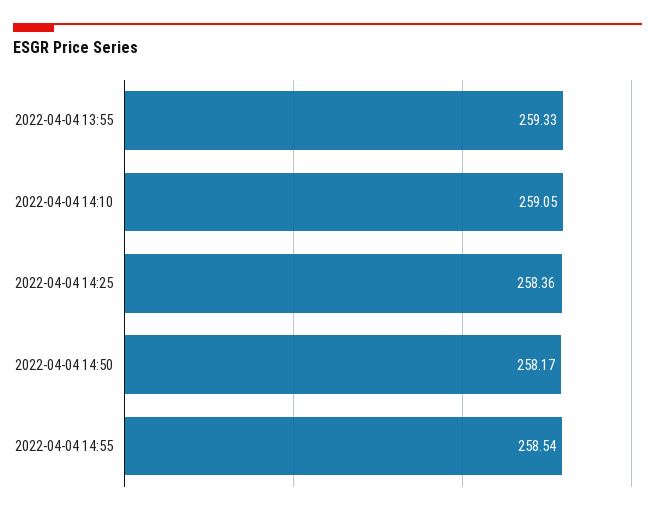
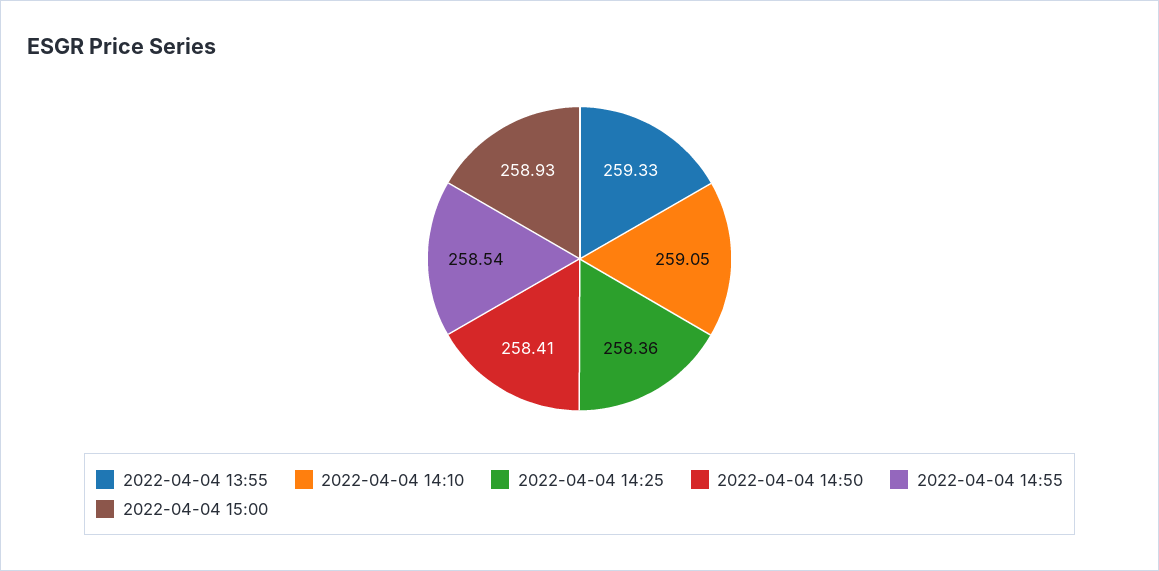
2022-04-04 14:50: 258.17 -> 258.41
2022-04-04 15:00: none -> 258.93

